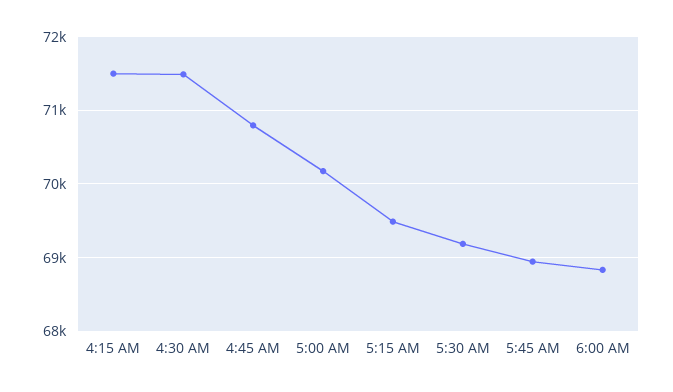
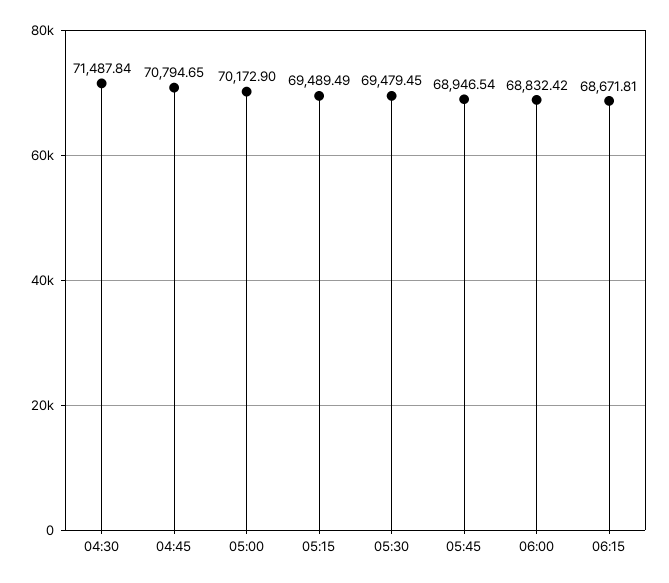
4:15 AM: 71500 -> none
5:30 AM: 69200 -> 69479.45
06:15: none -> 68671.81

